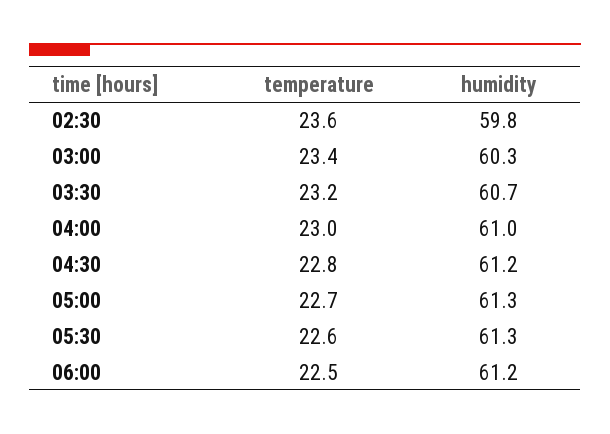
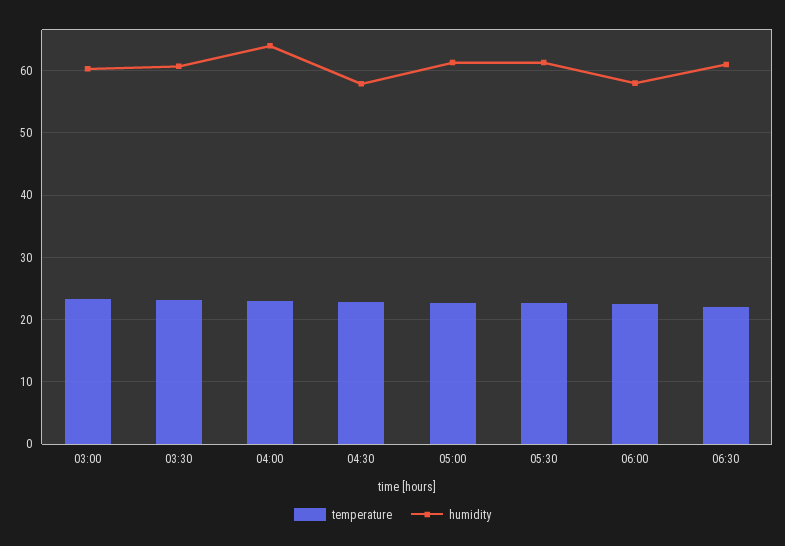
temperature, 02:30: 23.6 -> none
humidity, 02:30: 59.8 -> none
humidity, 04:00: 61 -> 64
humidity, 04:30: 61.2 -> 58
humidity, 06:00: 61.2 -> 58
temperature, 06:30: none -> 22
humidity, 06:30: none -> 61

